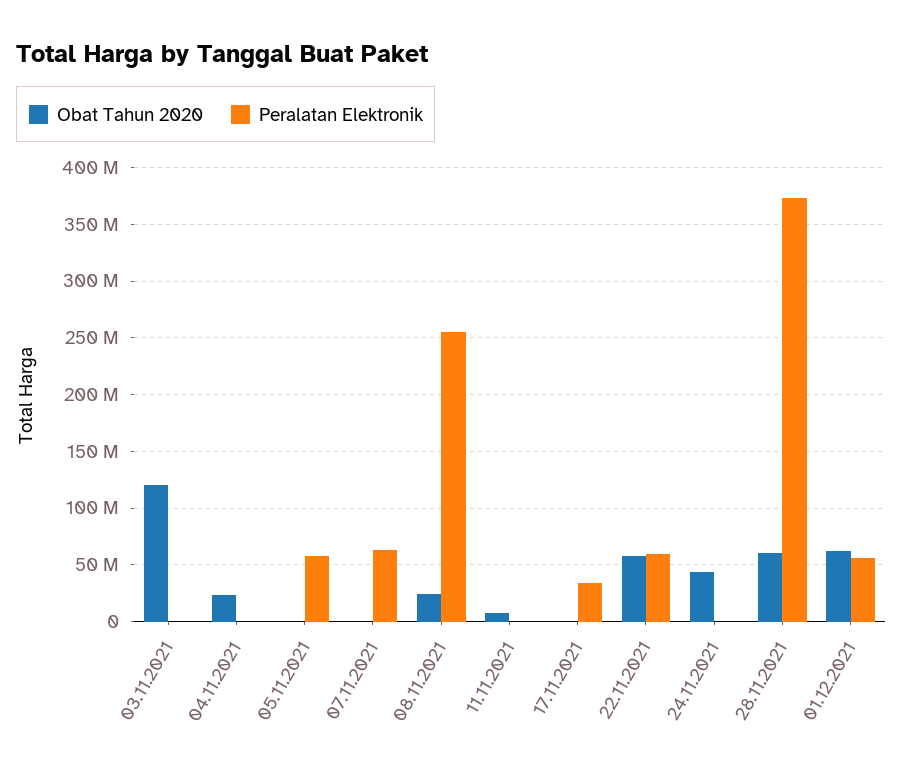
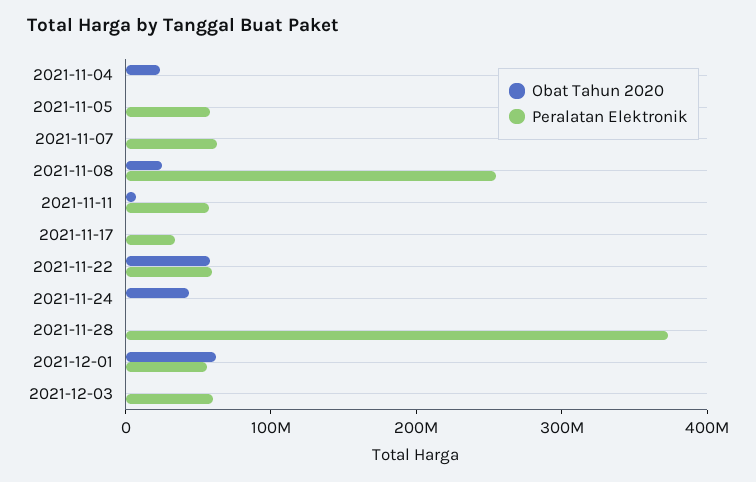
Obat Tahun 2020, 03.11.2021: 120000000 -> none
Peralatan Elektronik, 03.11.2021: 0 -> none
Peralatan Elektronik, 11.11.2021: 0 -> 60000000
Obat Tahun 2020, 28.11.2021: 60000000 -> 0
Obat Tahun 2020, 2021-12-03: none -> 0
Peralatan Elektronik, 2021-12-03: none -> 60000000

